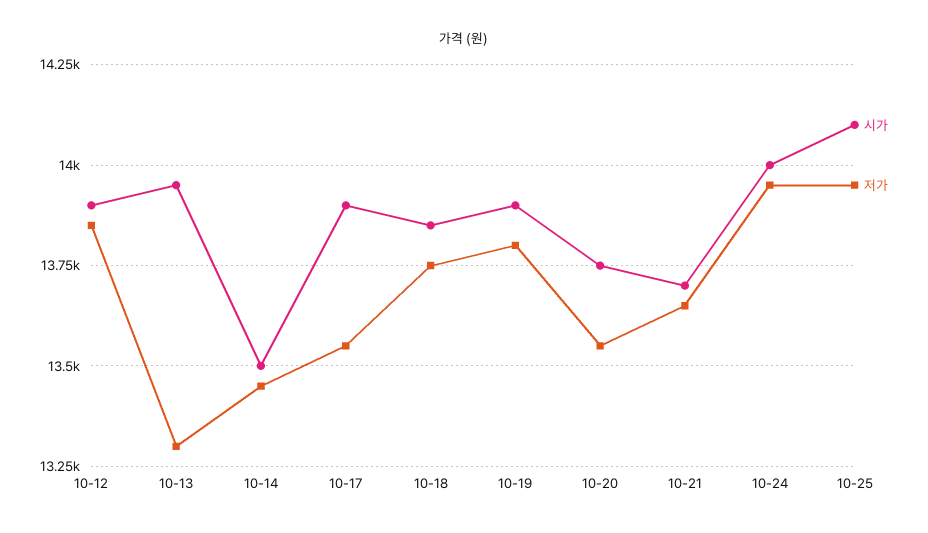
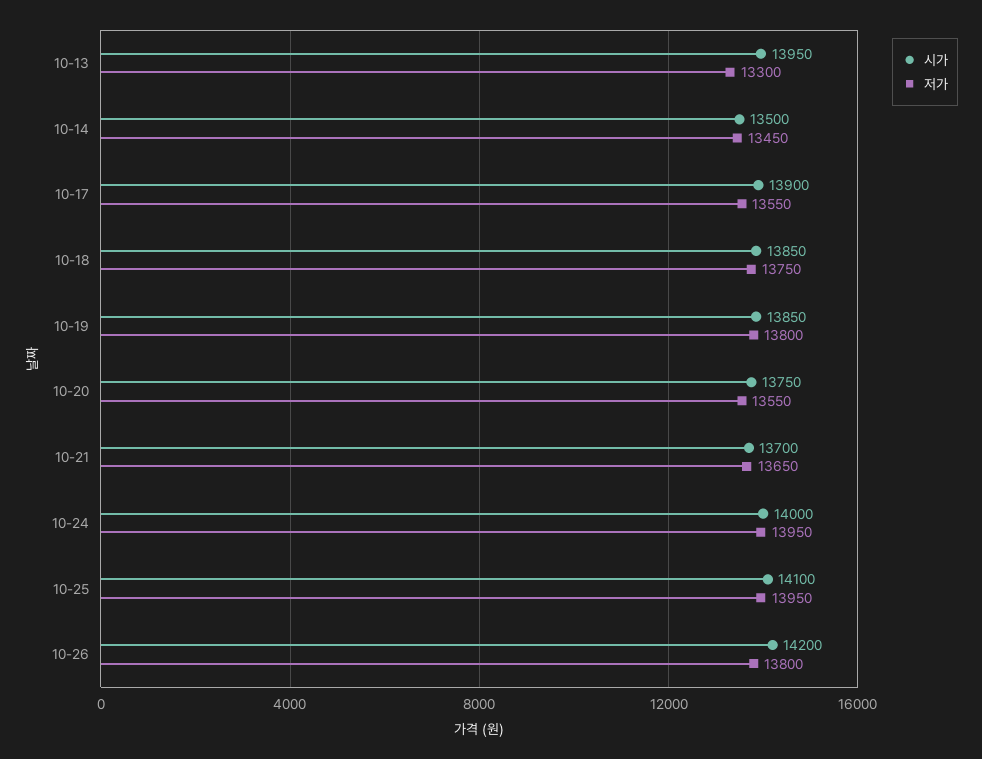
시가, 10-12: 13900 -> none
저가, 10-12: 13850 -> none
시가, 10-19: 13900 -> 13850
시가, 10-26: none -> 14200
저가, 10-26: none -> 13800

